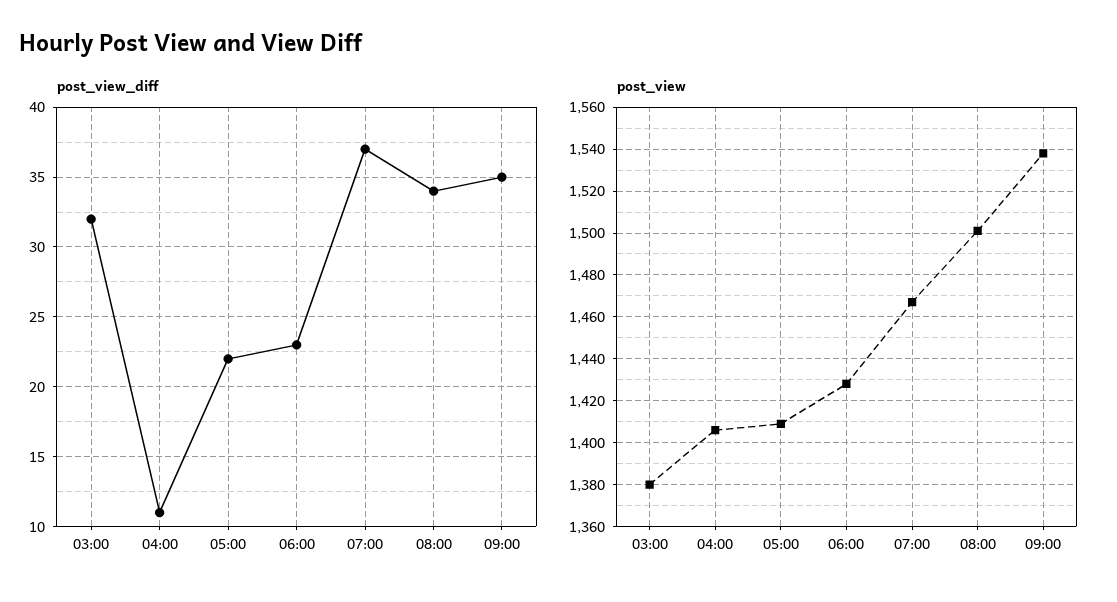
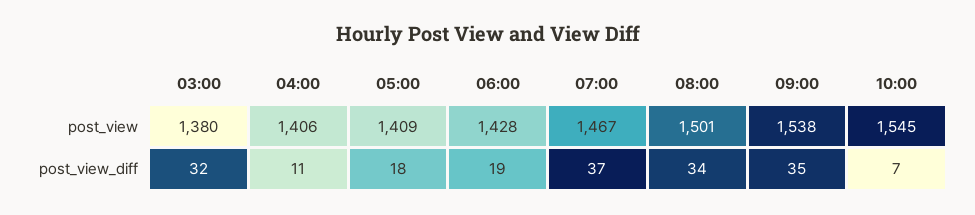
post_view_diff, 05:00: 22 -> 18
post_view_diff, 06:00: 23 -> 19
post_view, 10:00: none -> 1545
post_view_diff, 10:00: none -> 7

